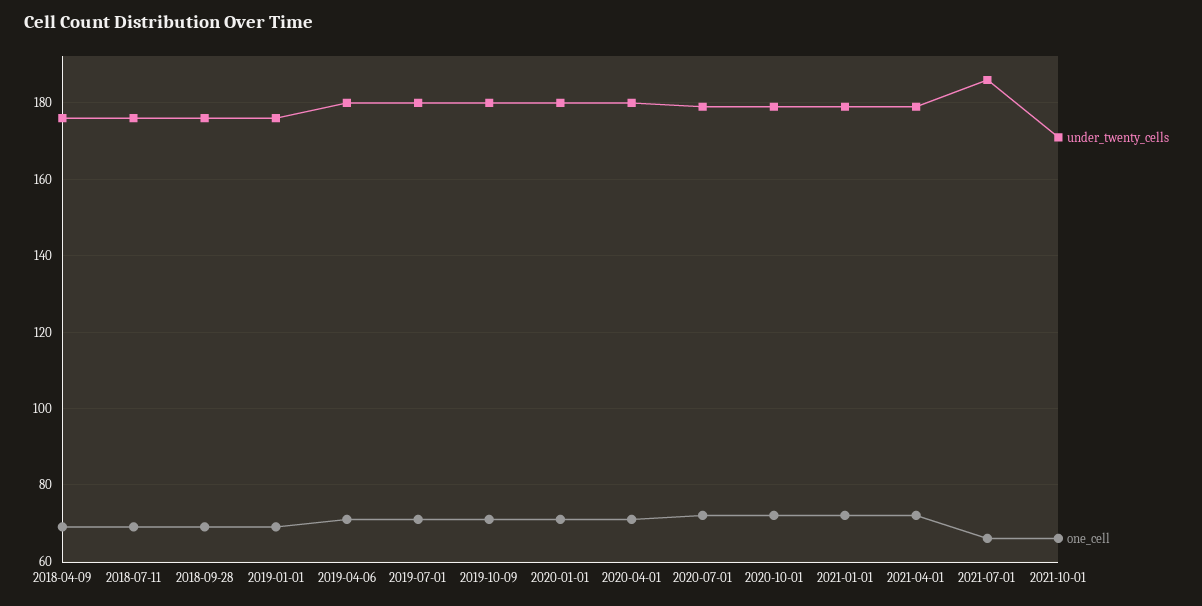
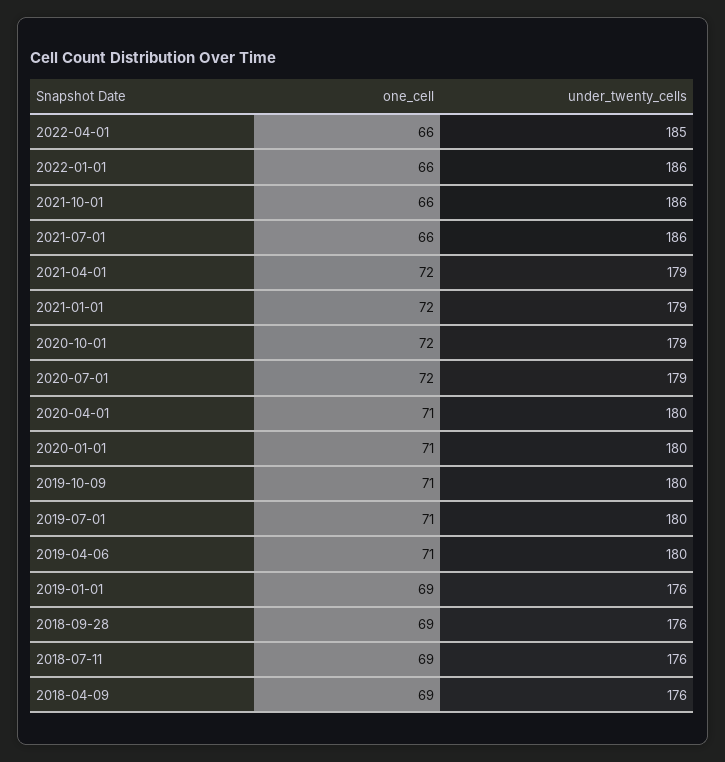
under_twenty_cells, 2021-10-01: 170 -> 186
one_cell, 2022-04-01: none -> 66
under_twenty_cells, 2022-04-01: none -> 185
one_cell, 2022-01-01: none -> 66
under_twenty_cells, 2022-01-01: none -> 186

